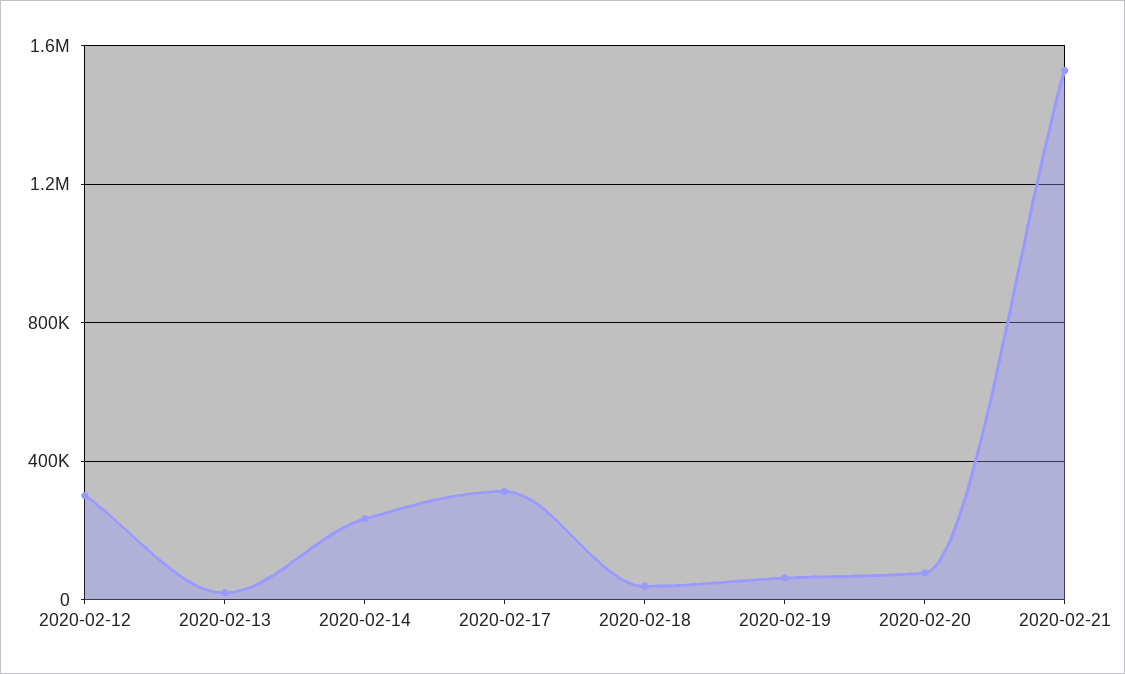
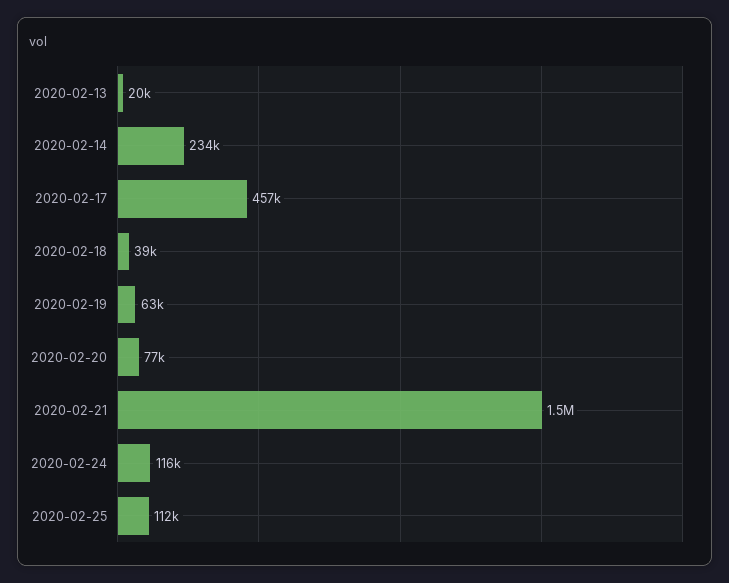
2020-02-12: 300000 -> none
2020-02-17: 300000 -> 457000
2020-02-24: none -> 116000
2020-02-25: none -> 112000

